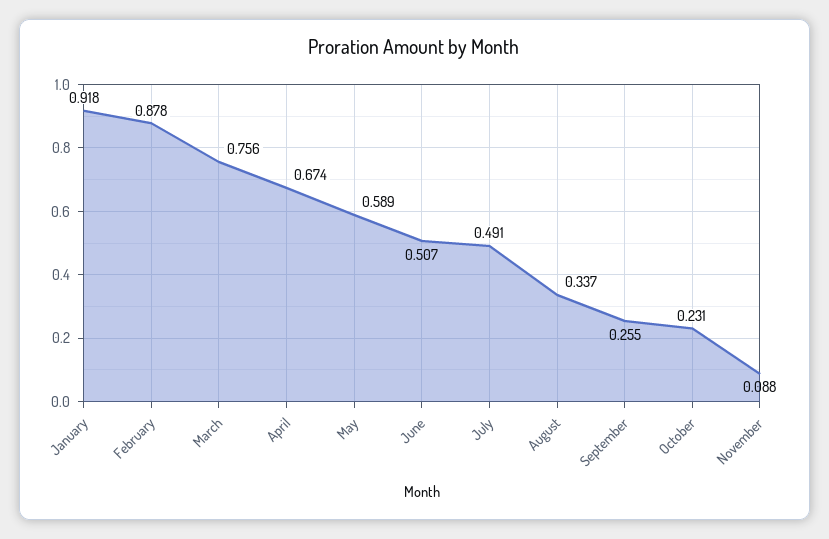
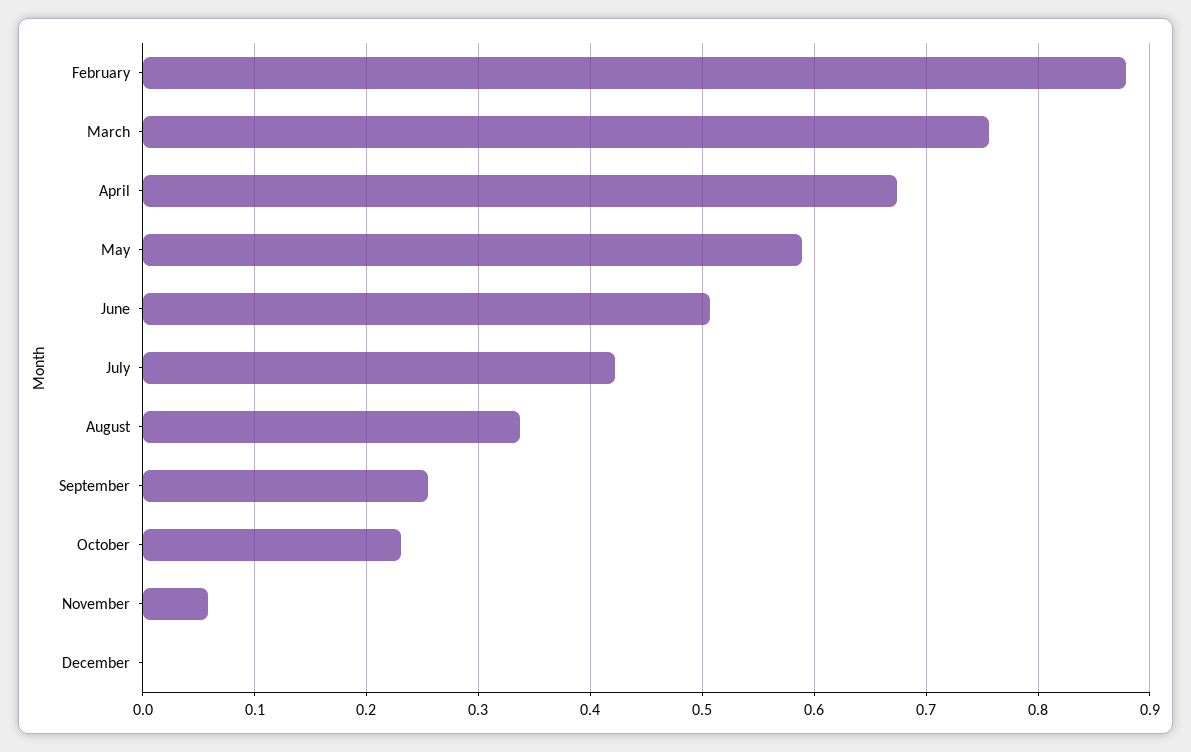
January: 0.918 -> none
July: 0.491 -> 0.42
November: 0.088 -> 0.06
December: none -> 0

